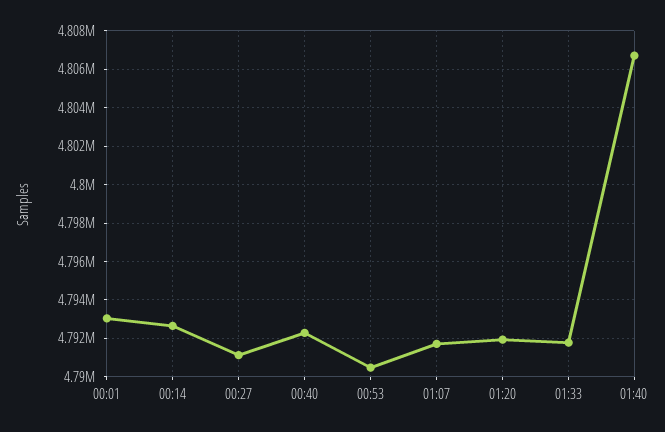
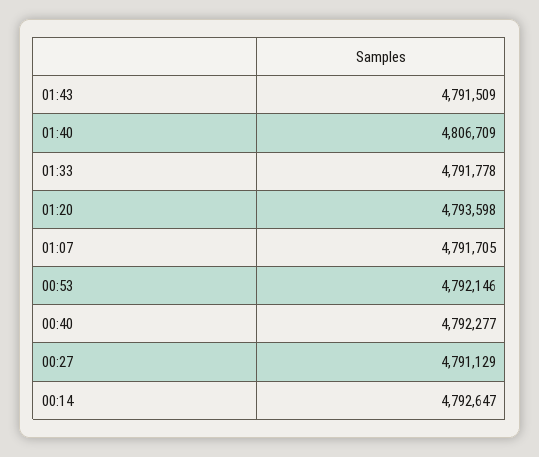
00:01: 4793000 -> none
00:53: 4790500 -> 4792146
01:20: 4792000 -> 4793598
01:43: none -> 4791509

